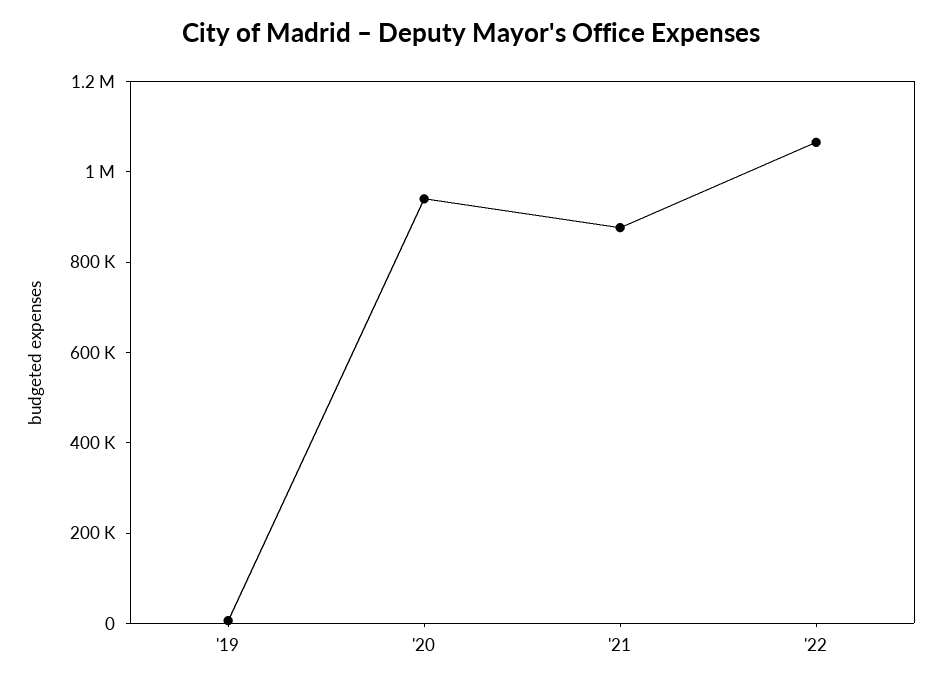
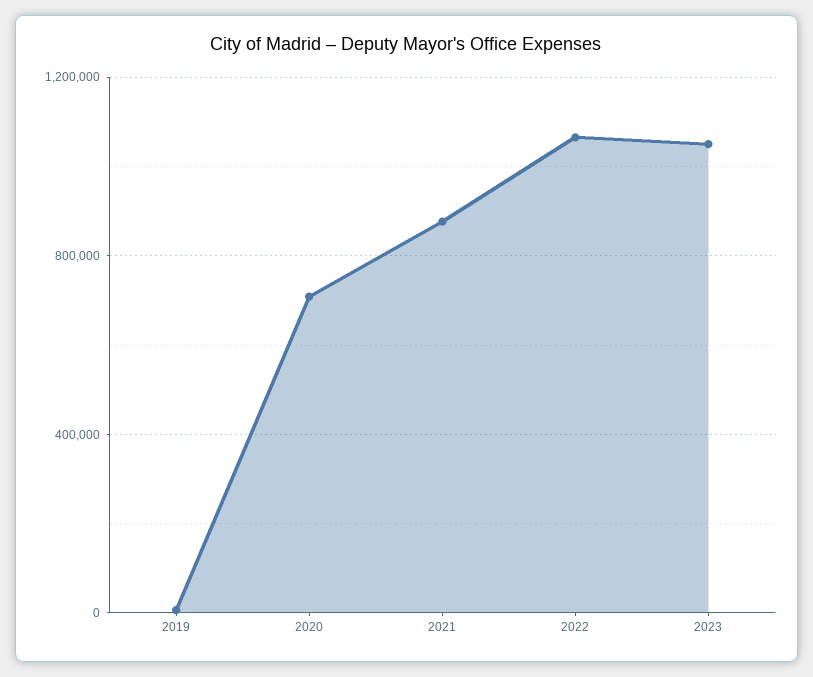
'20: 950000 -> 700000
2023: none -> 1050000

